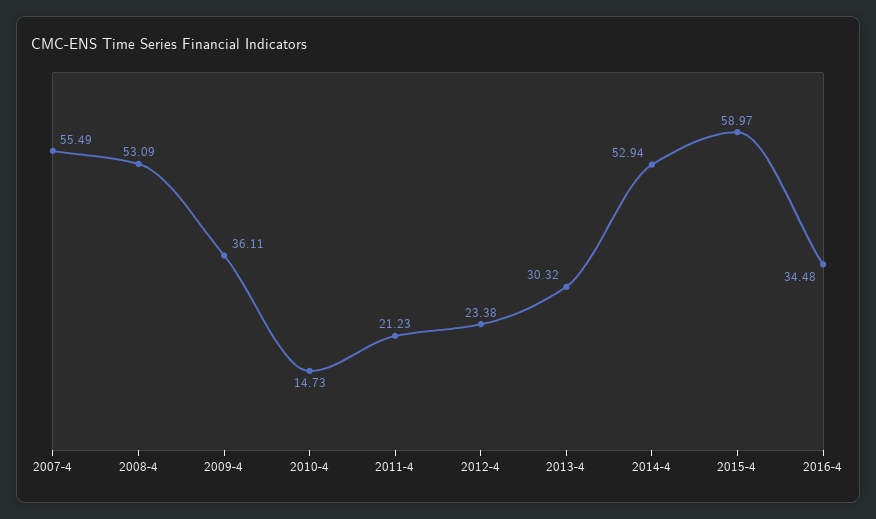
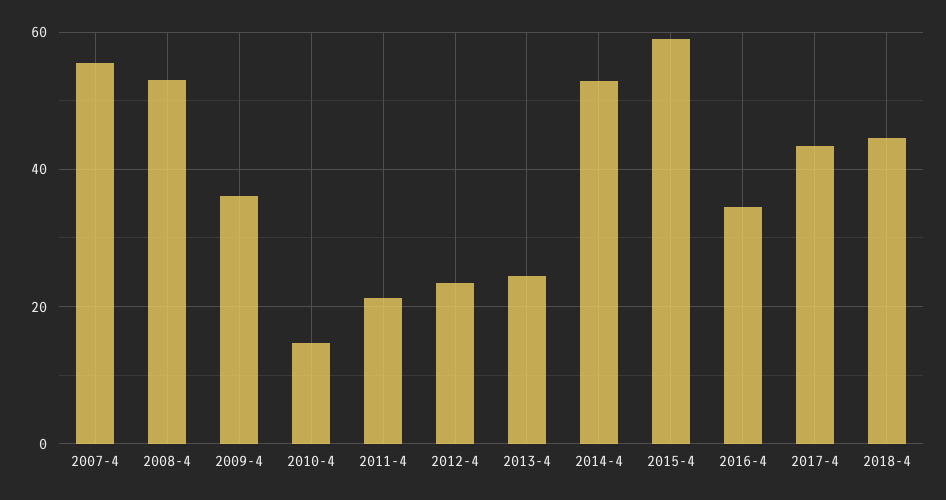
2013-4: 30.32 -> 24
2017-4: none -> 44
2018-4: none -> 44

